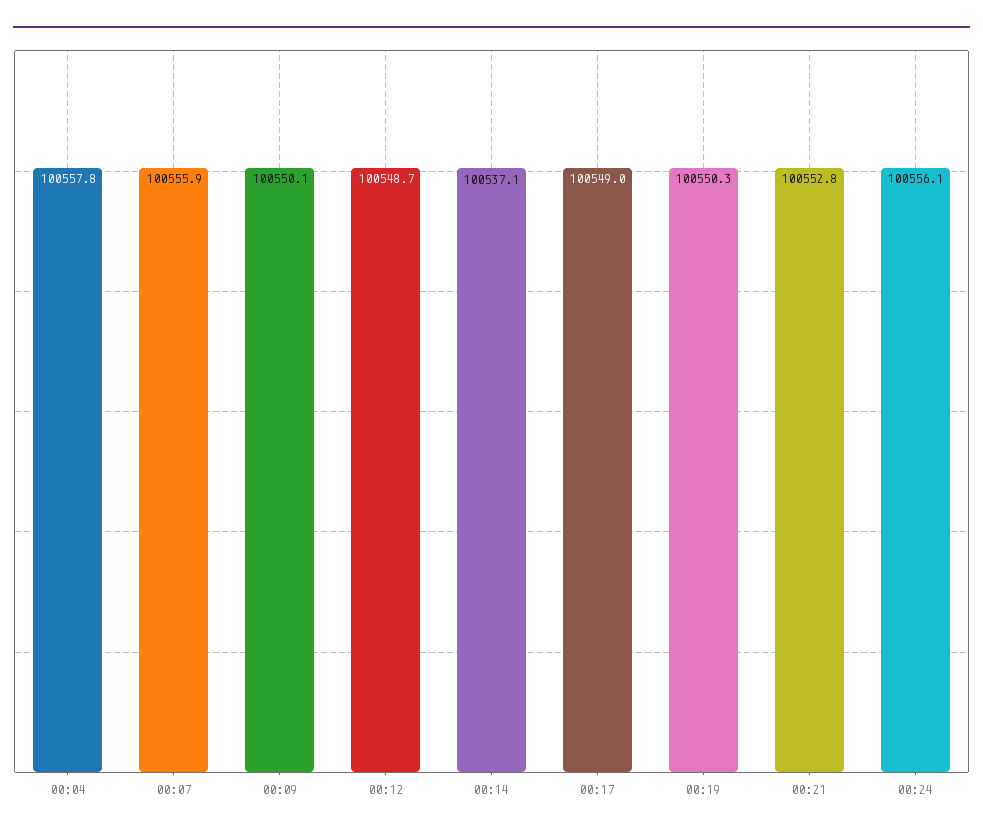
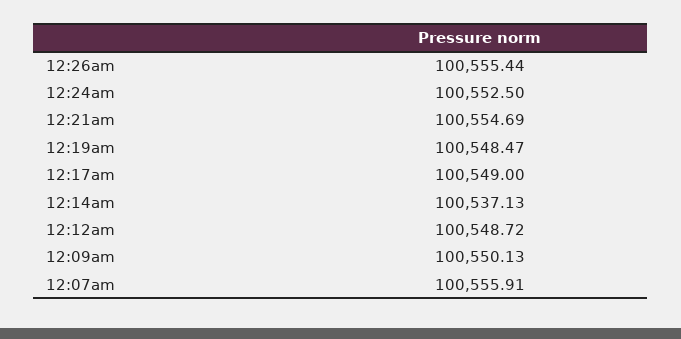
00:04: 100557.8 -> none
00:19: 100550.3 -> 100548.47
00:21: 100552.8 -> 100554.69
00:24: 100556.1 -> 100552.5
12:26am: none -> 100555.44

